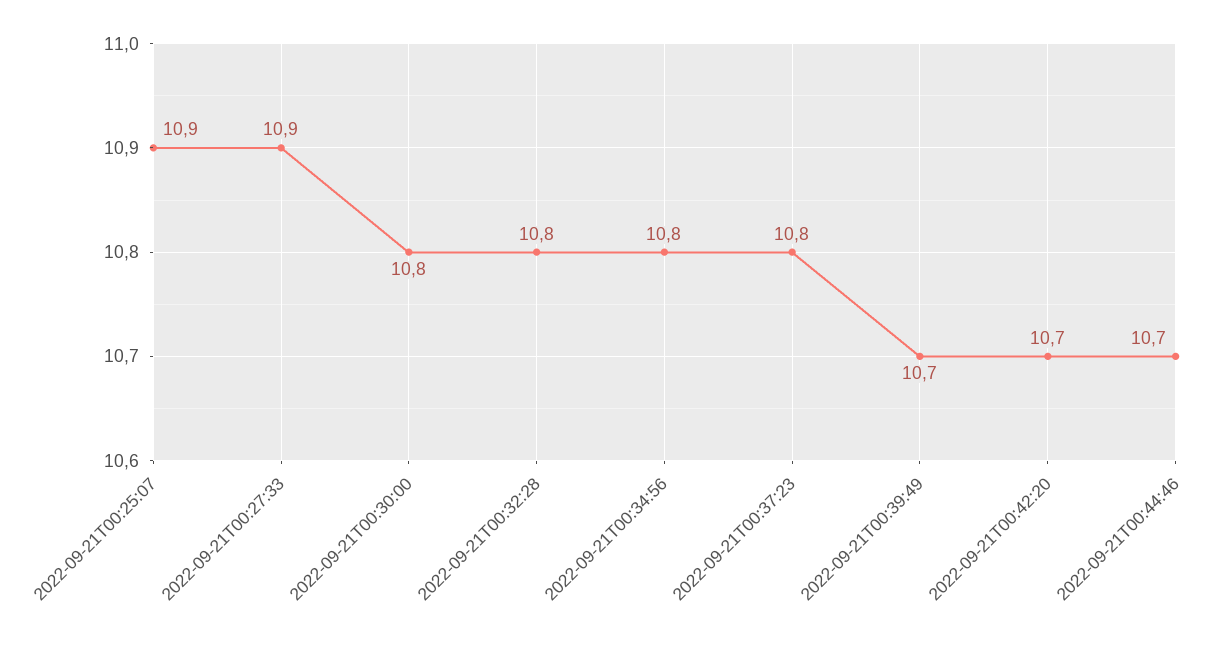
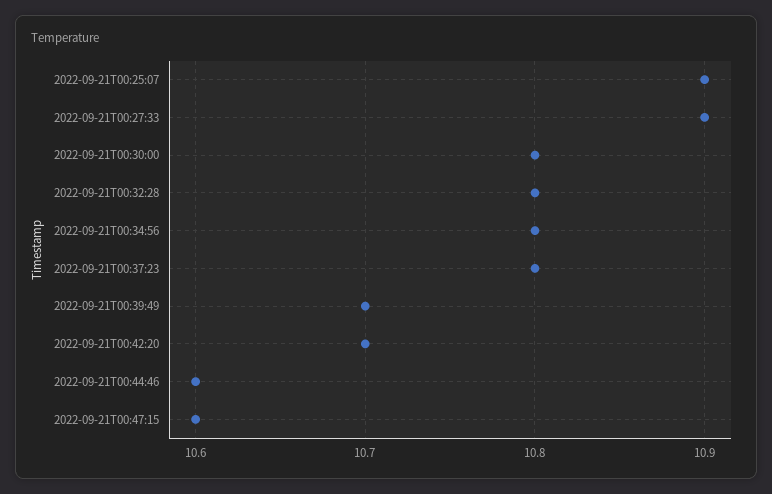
2022-09-21T00:44:46: 10.7 -> 10.6
2022-09-21T00:47:15: none -> 10.6

